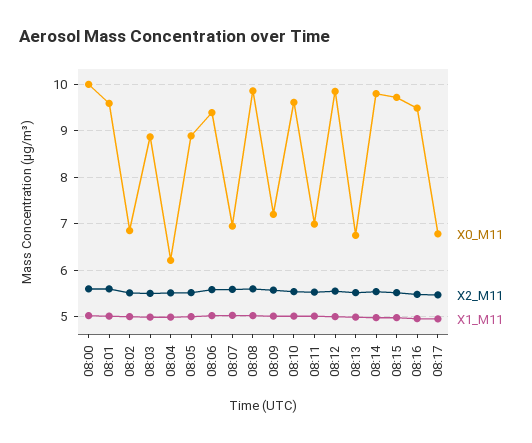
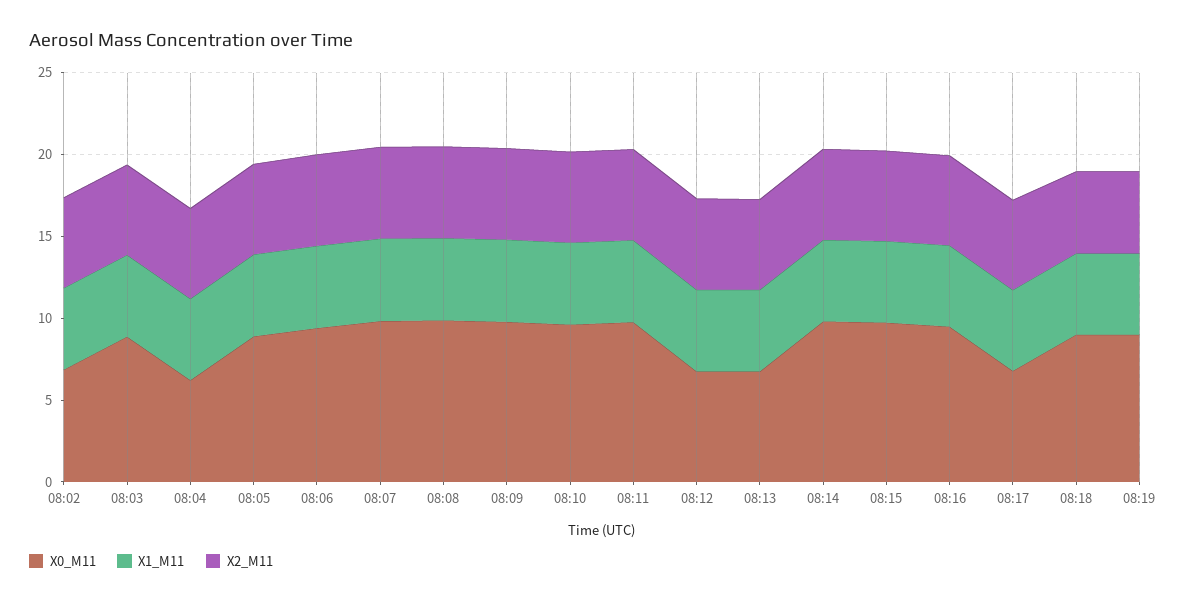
X0_M11, 08:00: 10 -> none
X2_M11, 08:00: 5.6 -> none
X1_M11, 08:00: 5 -> none
X0_M11, 08:01: 9.6 -> none
X2_M11, 08:01: 5.6 -> none
X1_M11, 08:01: 5 -> none
X0_M11, 08:07: 7 -> 10
X0_M11, 08:09: 7.2 -> 10
X0_M11, 08:11: 7 -> 10
X0_M11, 08:12: 9.8 -> 7
X0_M11, 08:18: none -> 9
X1_M11, 08:18: none -> 5
X2_M11, 08:18: none -> 5
X0_M11, 08:19: none -> 9
X1_M11, 08:19: none -> 5
X2_M11, 08:19: none -> 5

